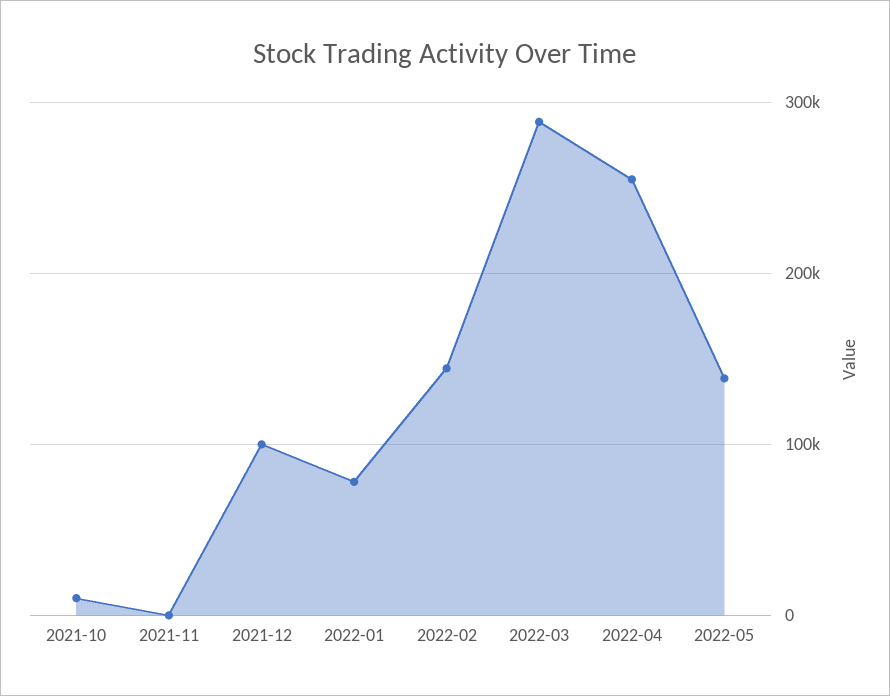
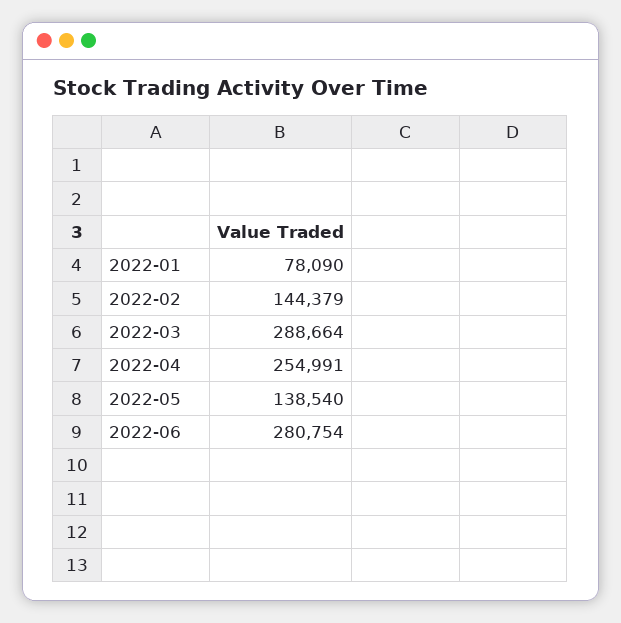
2021-10: 10000 -> none
2021-11: 0 -> none
2021-12: 100000 -> none
2022-06: none -> 280754

